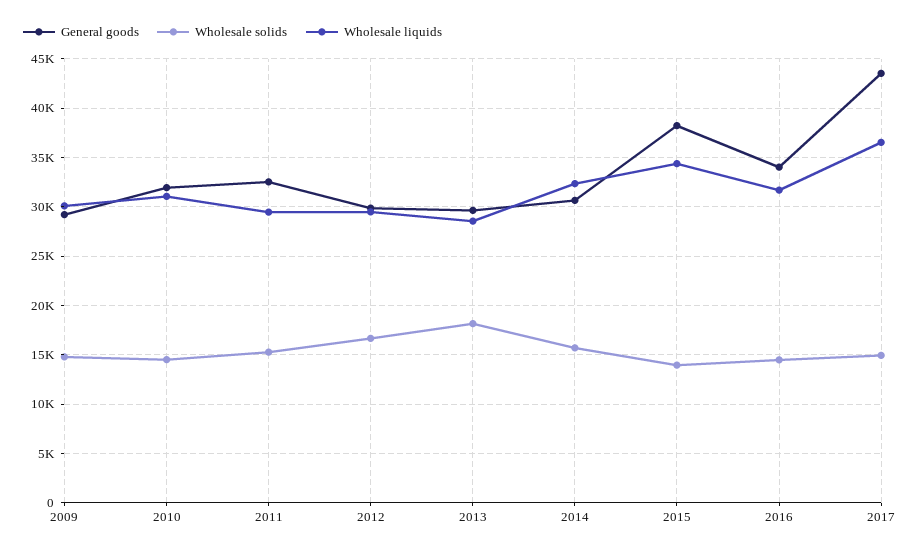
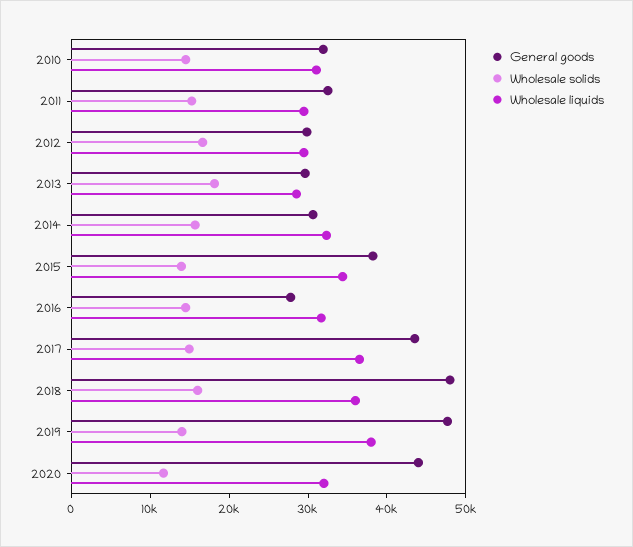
General goods, 2009: 29000 -> none
Wholesale solids, 2009: 15000 -> none
Wholesale liquids, 2009: 30000 -> none
General goods, 2016: 34000 -> 28000
General goods, 2018: none -> 48000
Wholesale solids, 2018: none -> 16000
Wholesale liquids, 2018: none -> 36000
General goods, 2019: none -> 48000
Wholesale solids, 2019: none -> 14000
Wholesale liquids, 2019: none -> 38000
General goods, 2020: none -> 44000
Wholesale solids, 2020: none -> 12000
Wholesale liquids, 2020: none -> 32000

